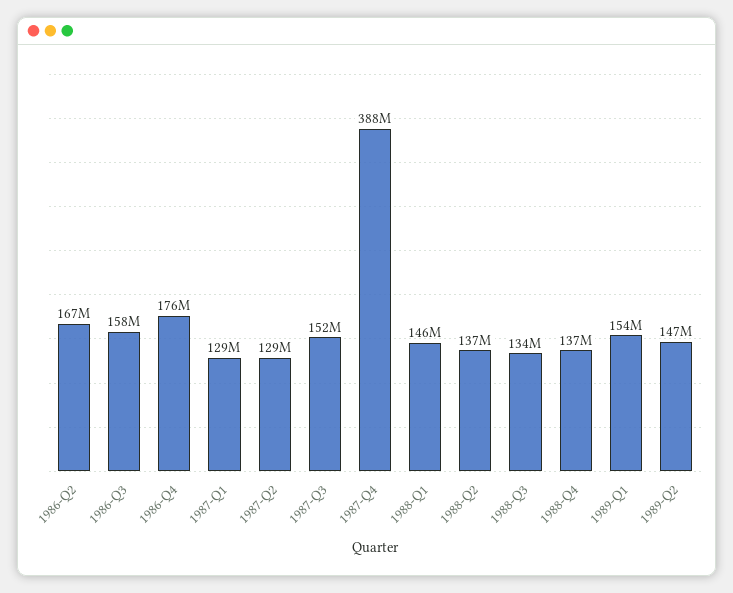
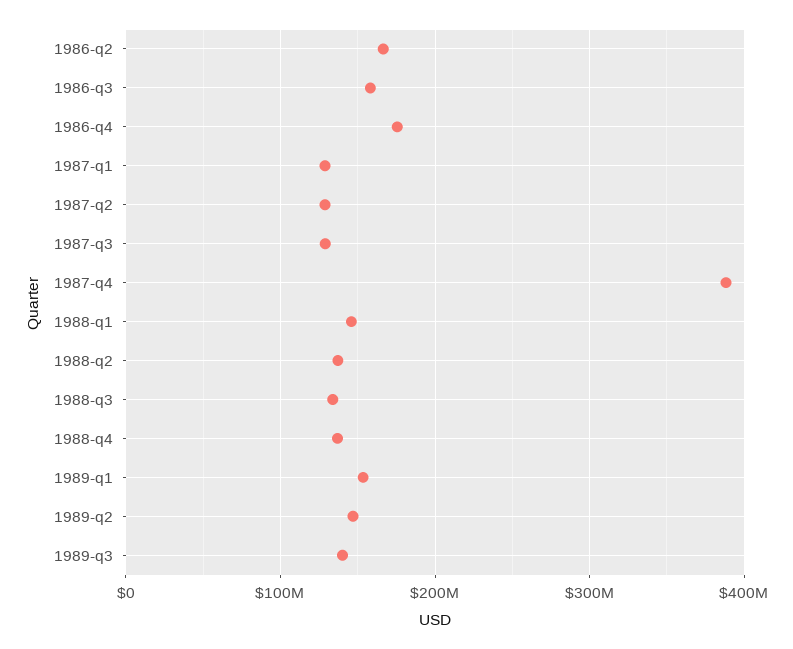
1987-Q3: 152000000 -> 130000000
1989-q3: none -> 140000000

